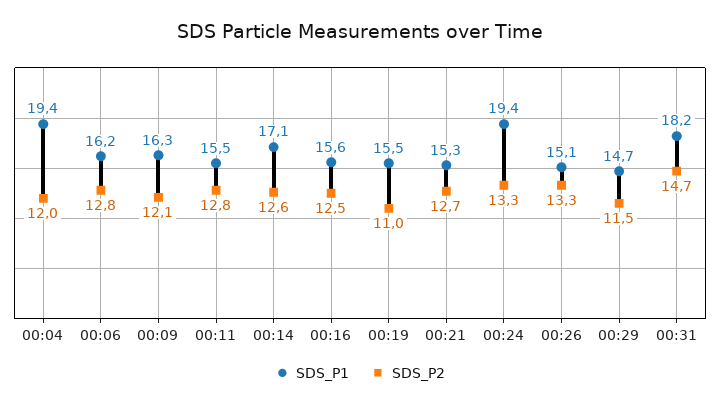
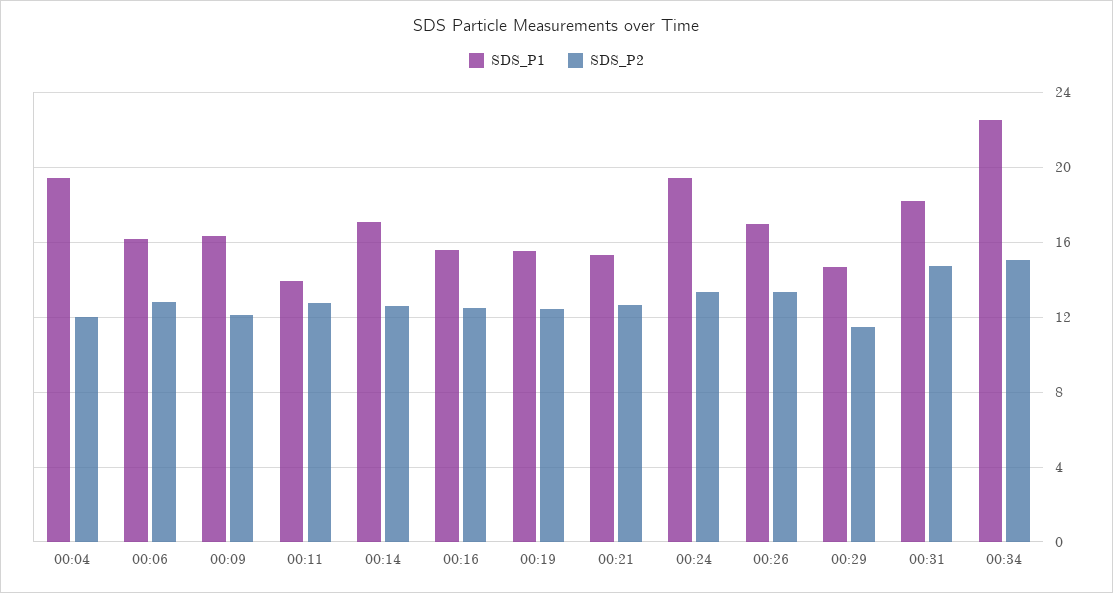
SDS_P1, 00:11: 15.5 -> 14
SDS_P2, 00:19: 11 -> 12.5
SDS_P1, 00:26: 15.1 -> 17
SDS_P1, 00:34: none -> 22.5
SDS_P2, 00:34: none -> 15

